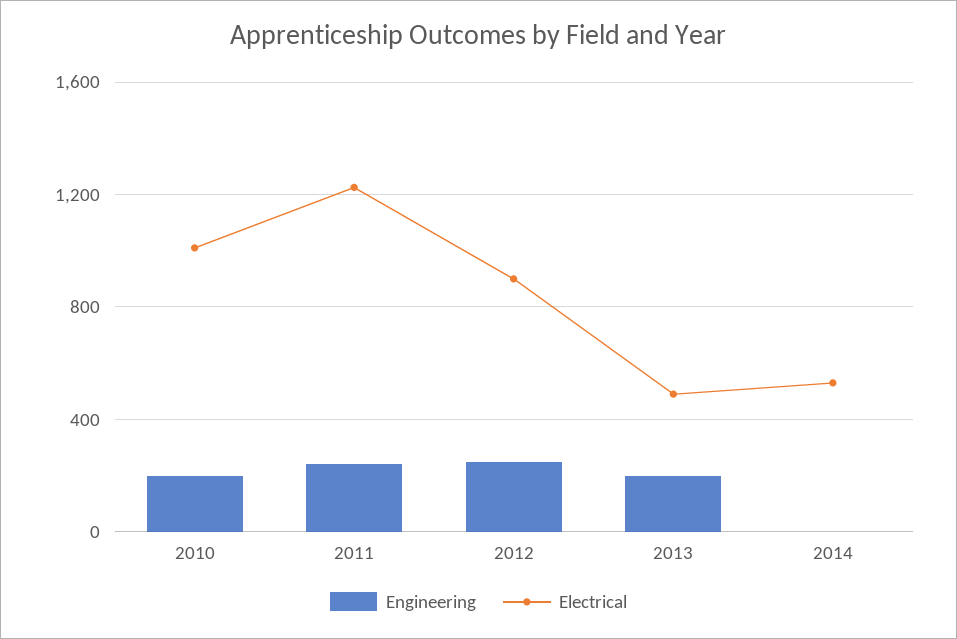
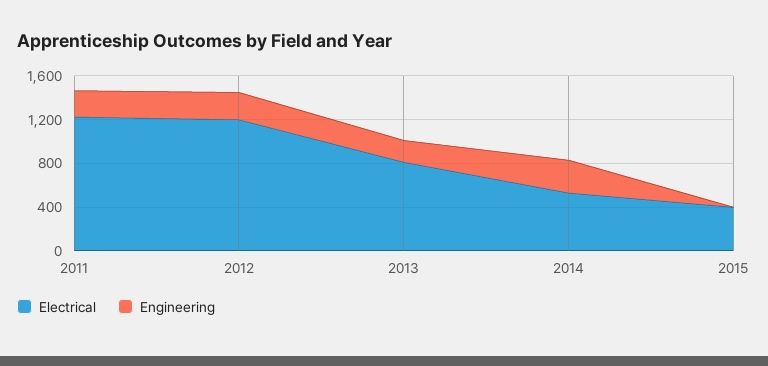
Engineering, 2010: 200 -> none
Electrical, 2010: 1000 -> none
Electrical, 2012: 900 -> 1200
Electrical, 2013: 500 -> 800
Engineering, 2014: 0 -> 300
Electrical, 2015: none -> 400
Engineering, 2015: none -> 0

